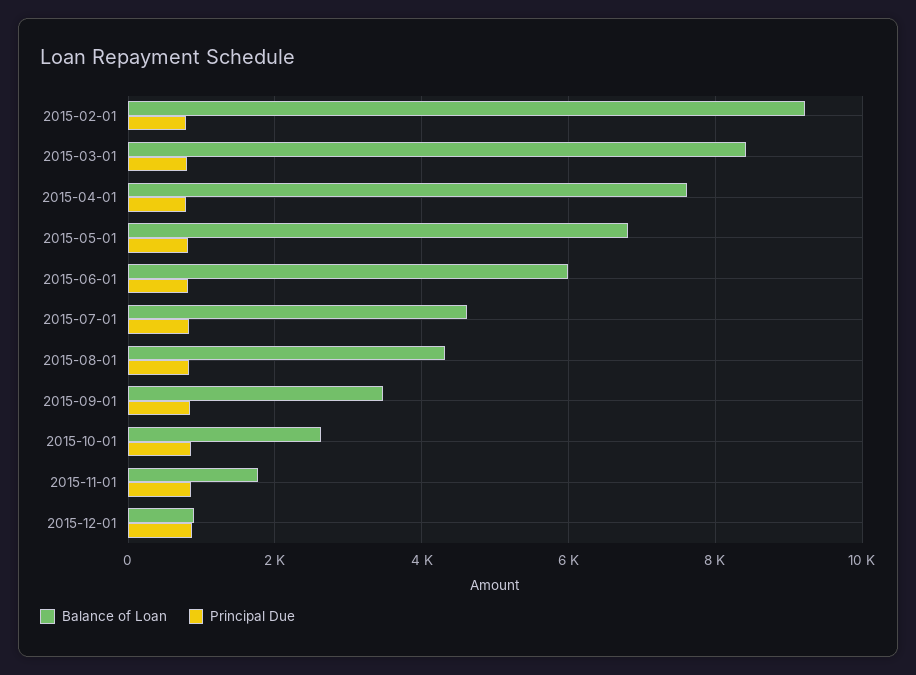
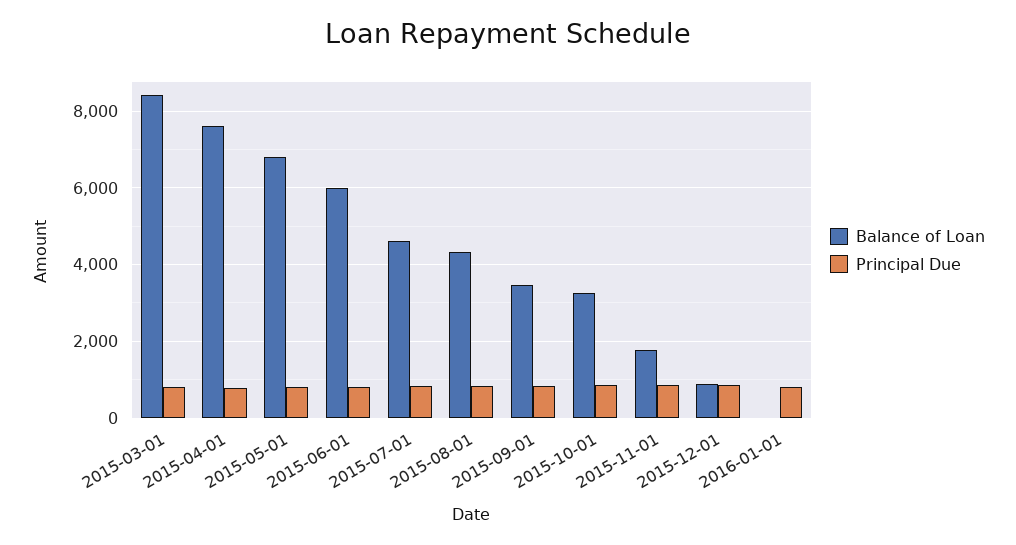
Balance of Loan, 2015-02-01: 9200 -> none
Principal Due, 2015-02-01: 800 -> none
Balance of Loan, 2015-10-01: 2600 -> 3200
Balance of Loan, 2016-01-01: none -> 0
Principal Due, 2016-01-01: none -> 800

